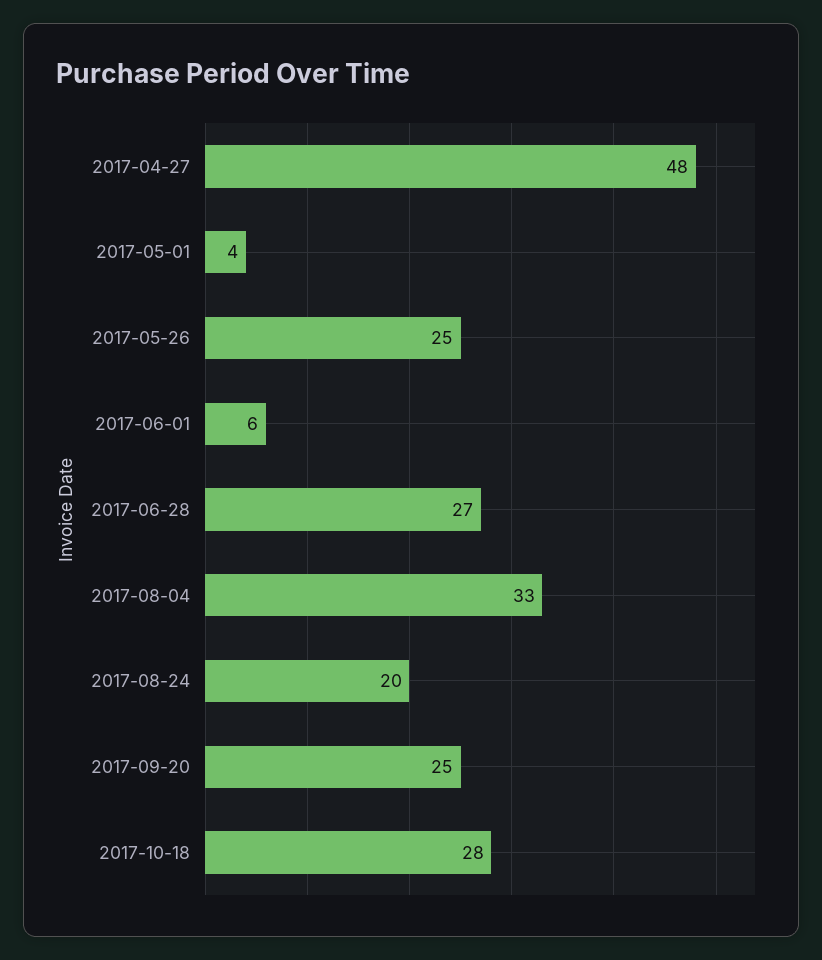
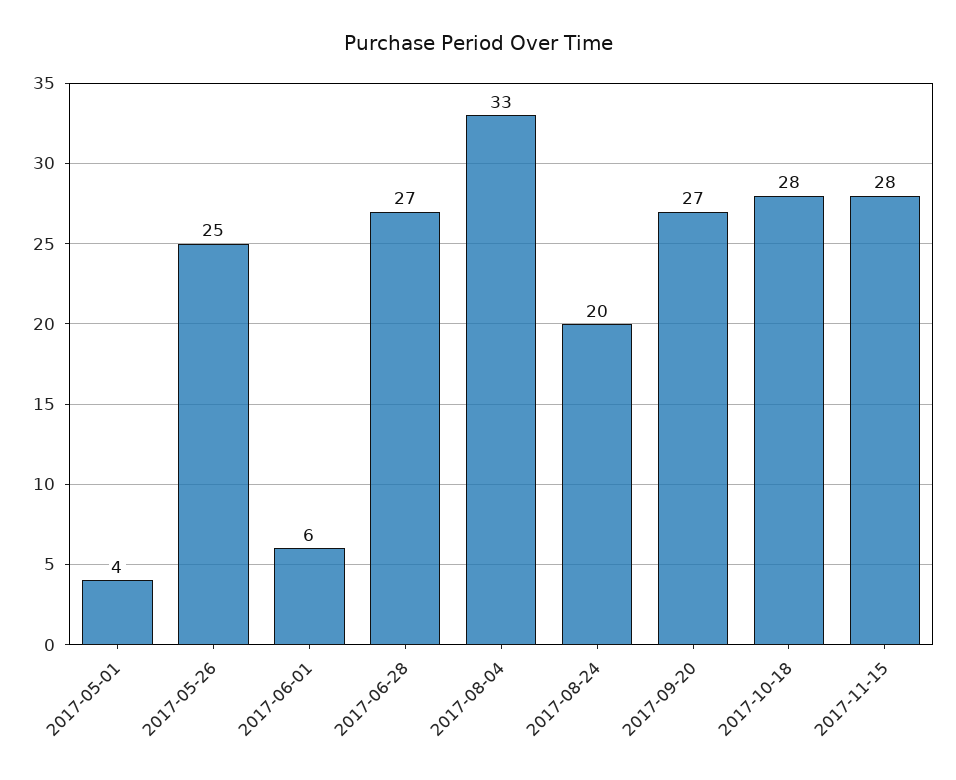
2017-04-27: 48 -> none
2017-09-20: 25 -> 27
2017-11-15: none -> 28

